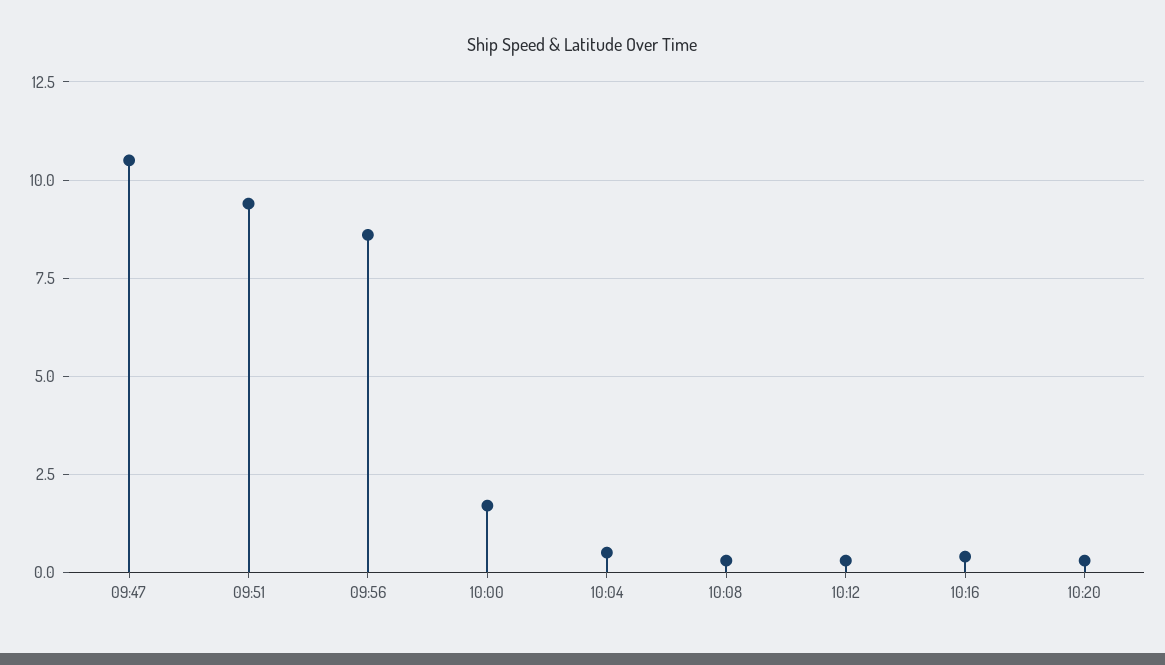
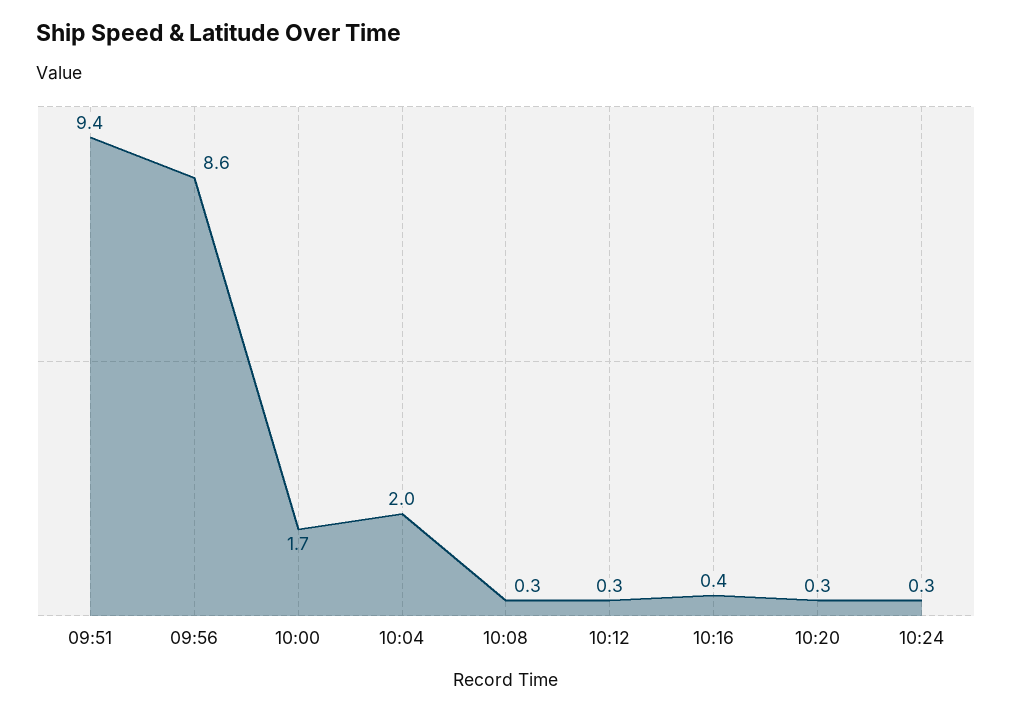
09:47: 10.5 -> none
10:04: 0.5 -> 2
10:24: none -> 0.3

